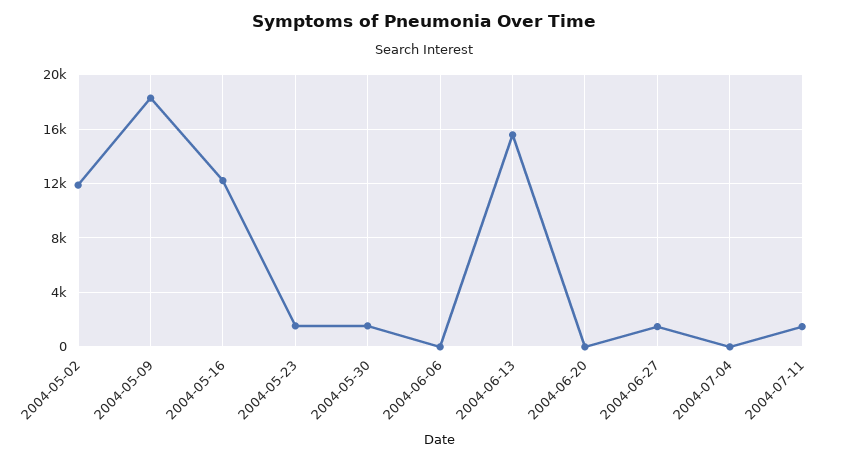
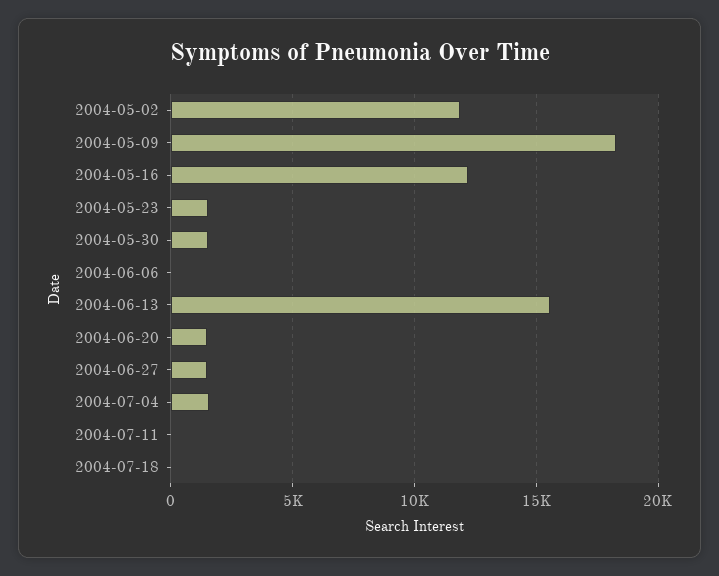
2004-06-20: 0 -> 1500
2004-07-04: 0 -> 1500
2004-07-11: 1500 -> 0
2004-07-18: none -> 0

